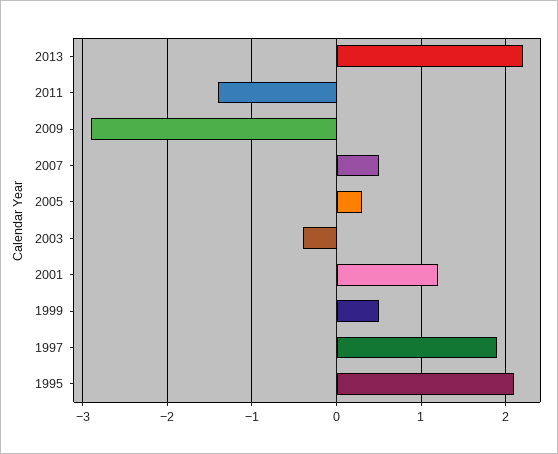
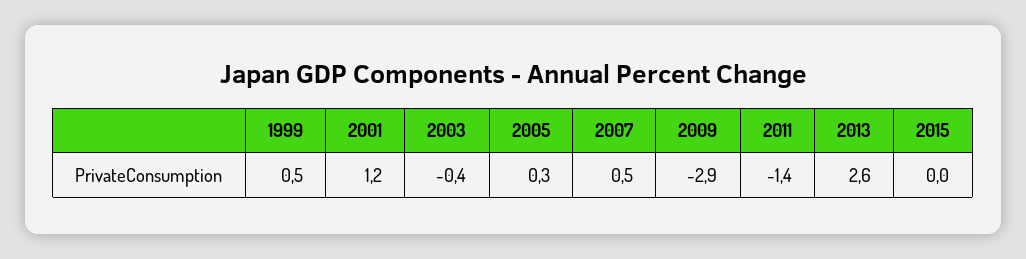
2013: 2.2 -> 2.6
1997: 1.9 -> none
1995: 2.1 -> none
2015: none -> 0

